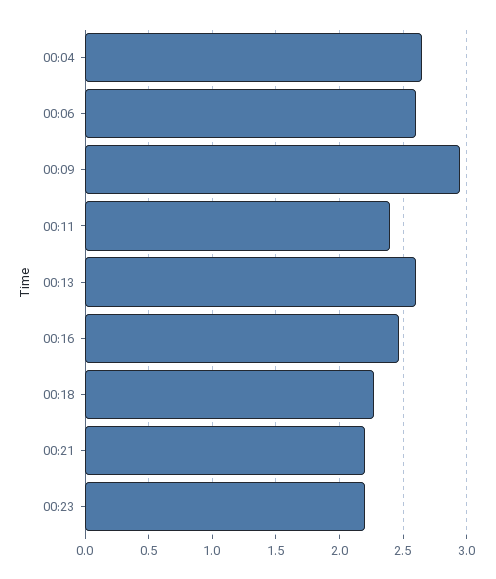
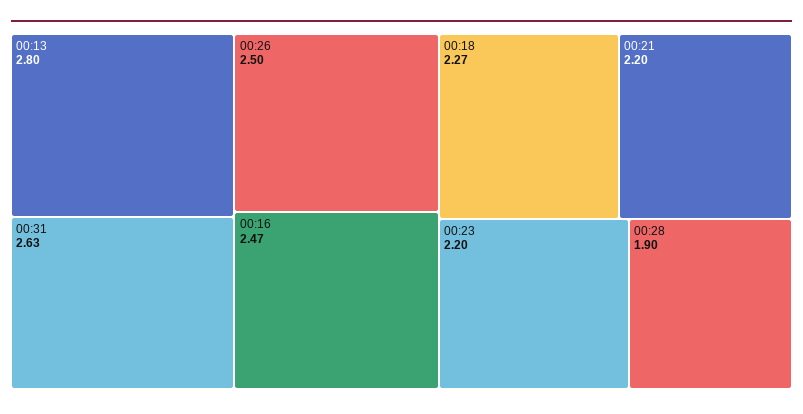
00:04: 2.65 -> none
00:06: 2.6 -> none
00:09: 2.95 -> none
00:11: 2.4 -> none
00:13: 2.6 -> 2.8
00:31: none -> 2.63
00:26: none -> 2.5
00:28: none -> 1.9

